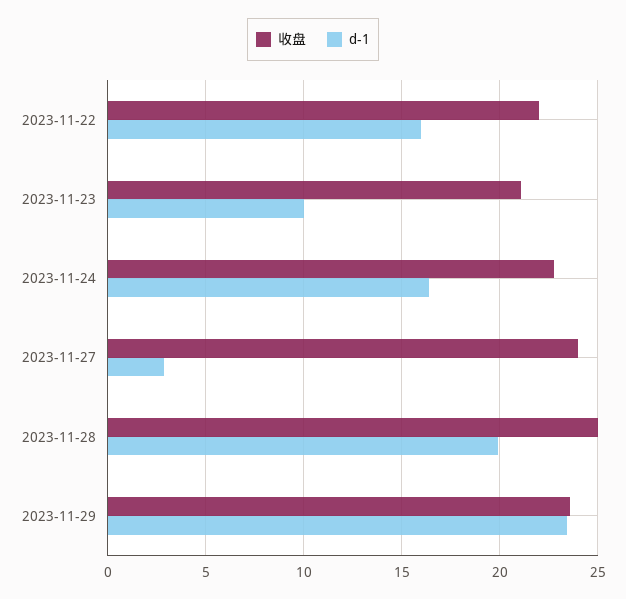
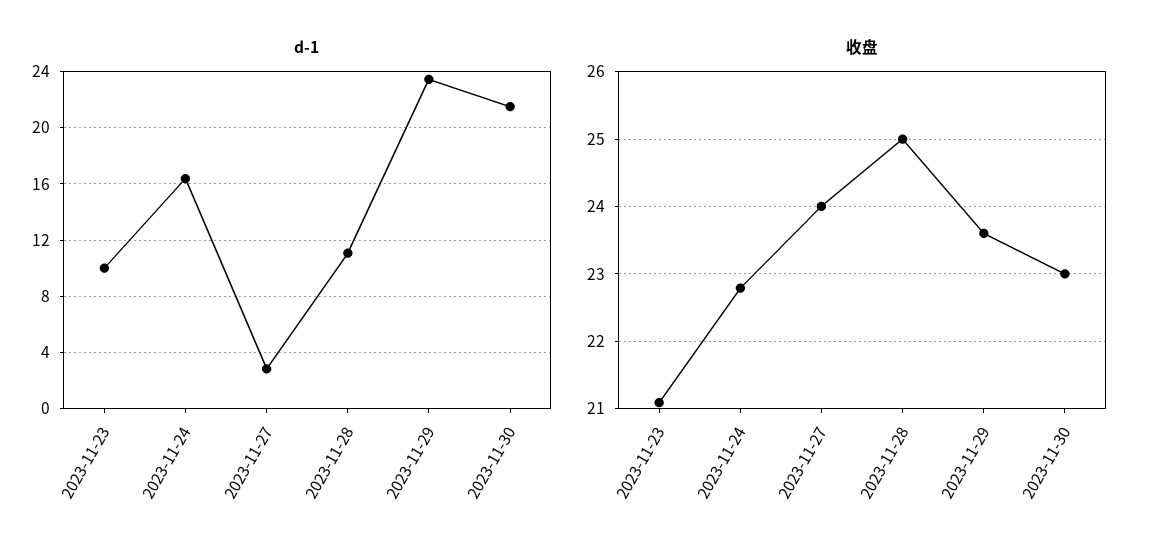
收盘, 2023-11-22: 22 -> none
d-1, 2023-11-22: 16 -> none
d-1, 2023-11-28: 20 -> 11
d-1, 2023-11-30: none -> 21.5
收盘, 2023-11-30: none -> 23

